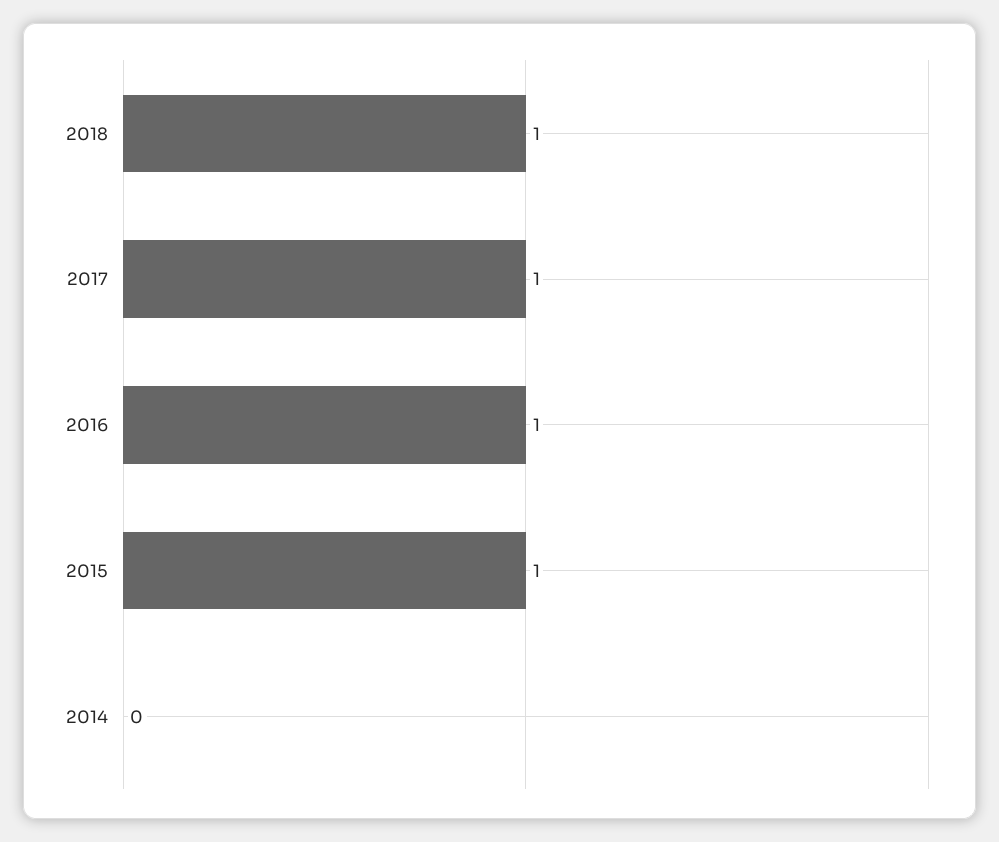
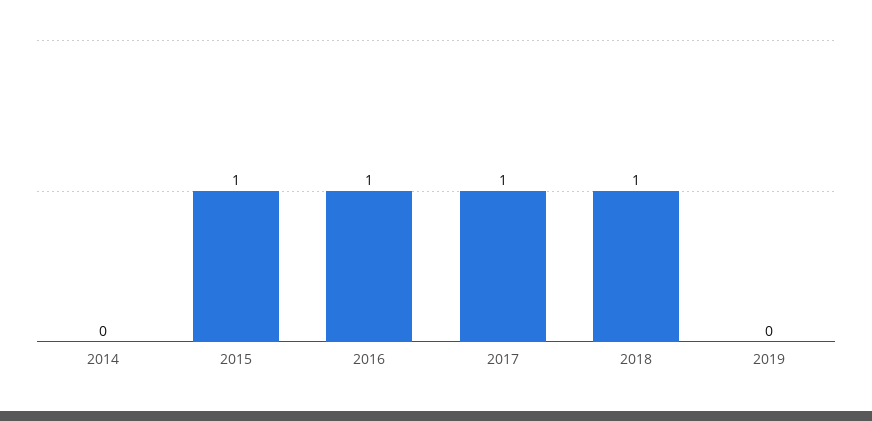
2019: none -> 0

